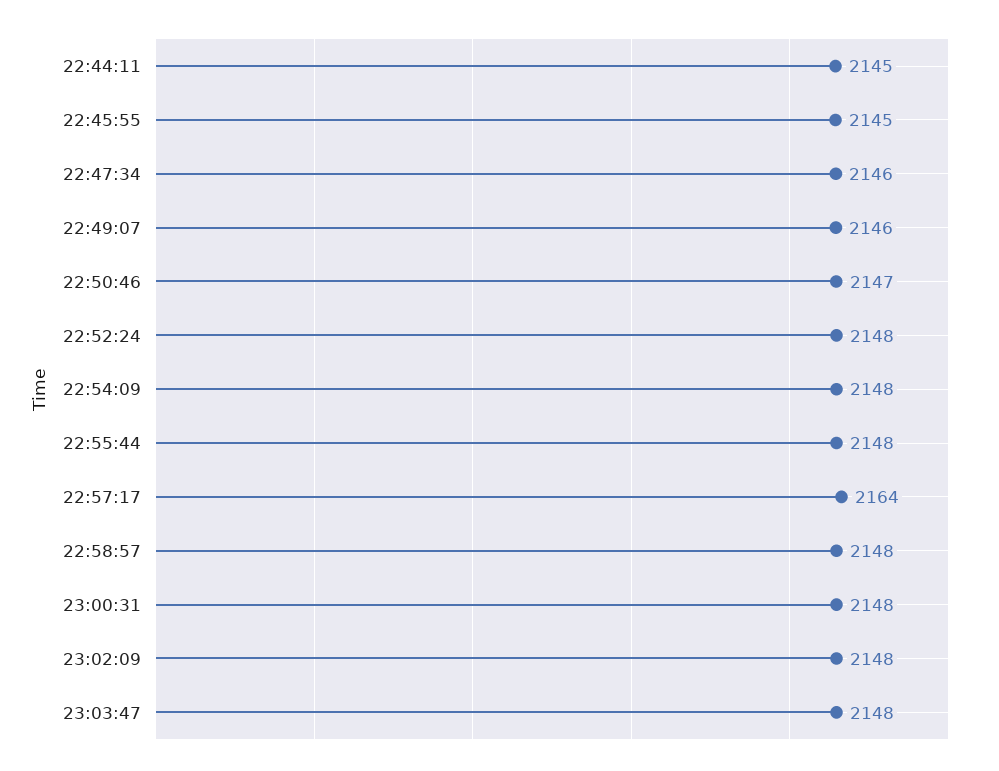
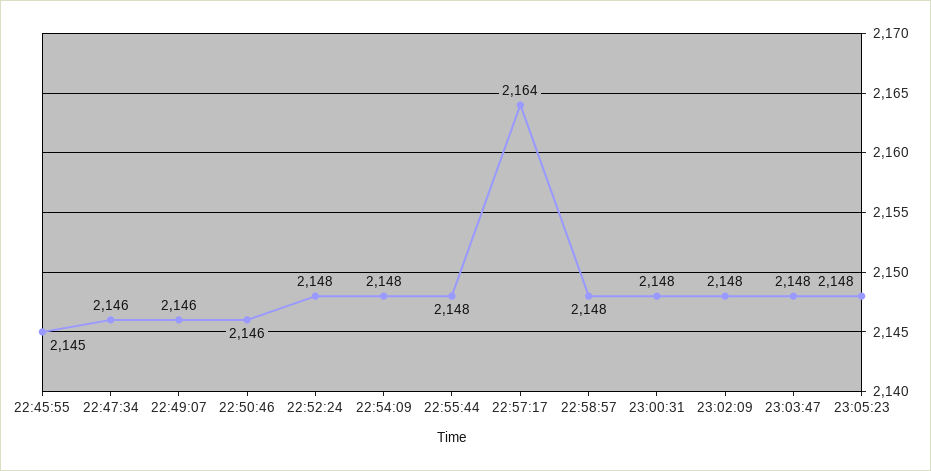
22:44:11: 2145 -> none
22:50:46: 2147 -> 2146
23:05:23: none -> 2148

